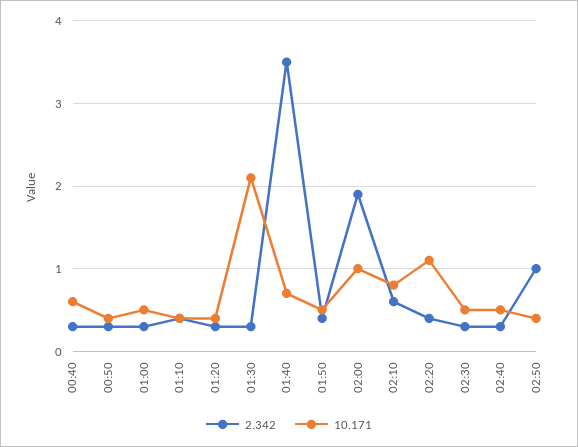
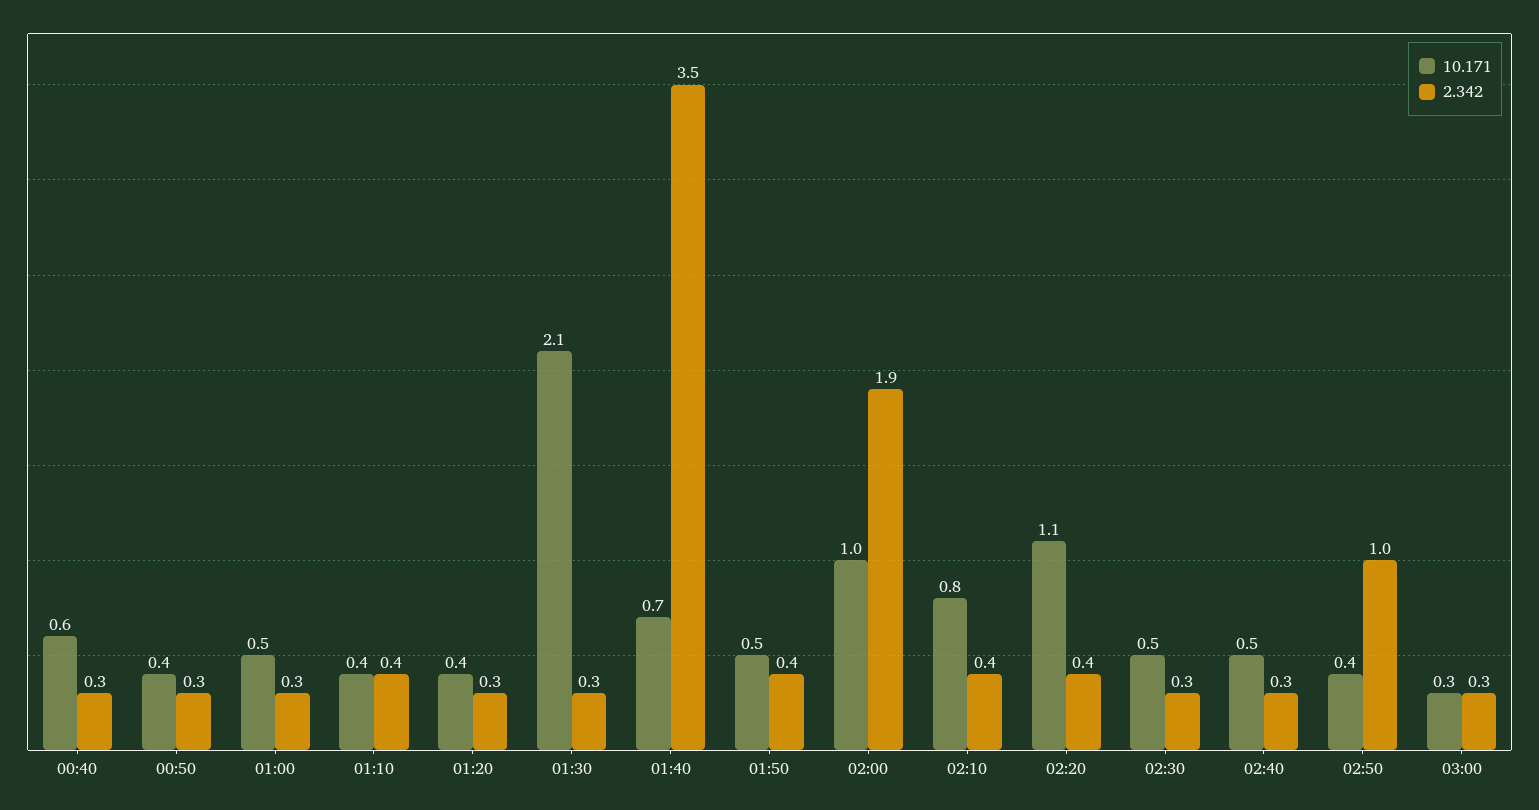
2.342, 02:10: 0.6 -> 0.4
10.171, 03:00: none -> 0.3
2.342, 03:00: none -> 0.3

